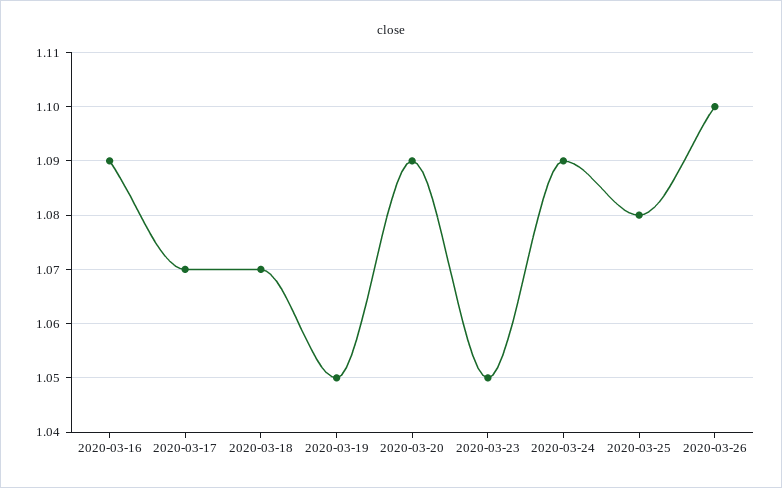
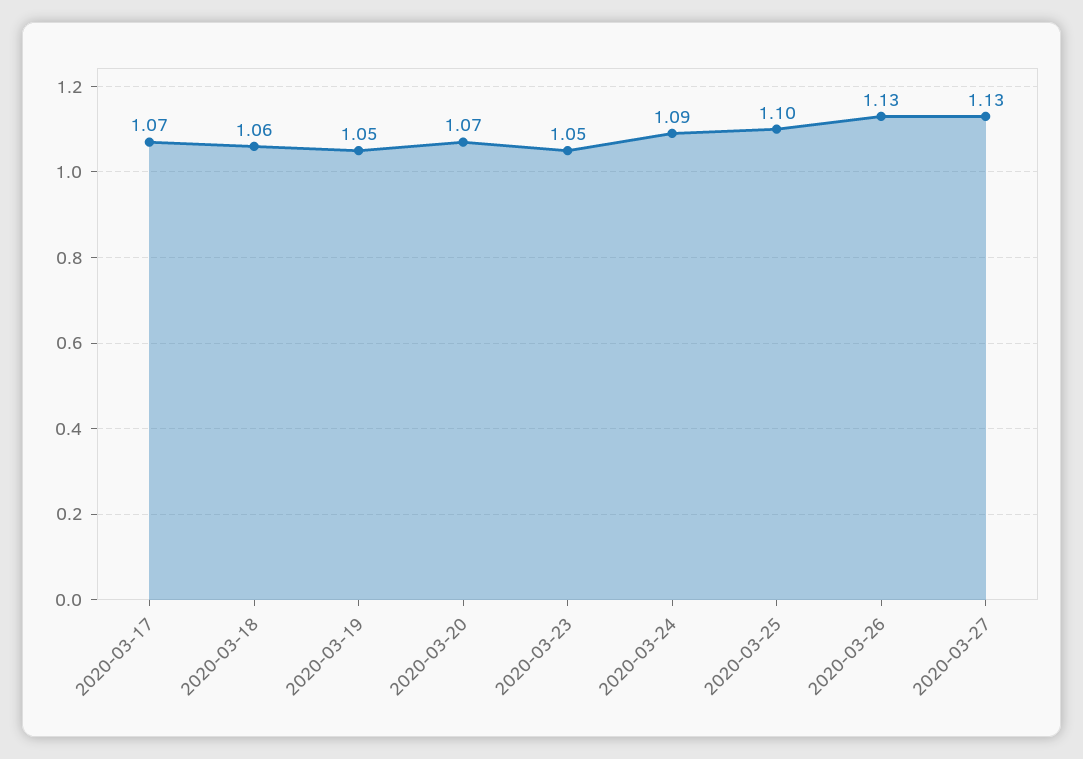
2020-03-16: 1.09 -> none
2020-03-18: 1.07 -> 1.06
2020-03-20: 1.09 -> 1.07
2020-03-25: 1.08 -> 1.1
2020-03-26: 1.1 -> 1.13
2020-03-27: none -> 1.13

